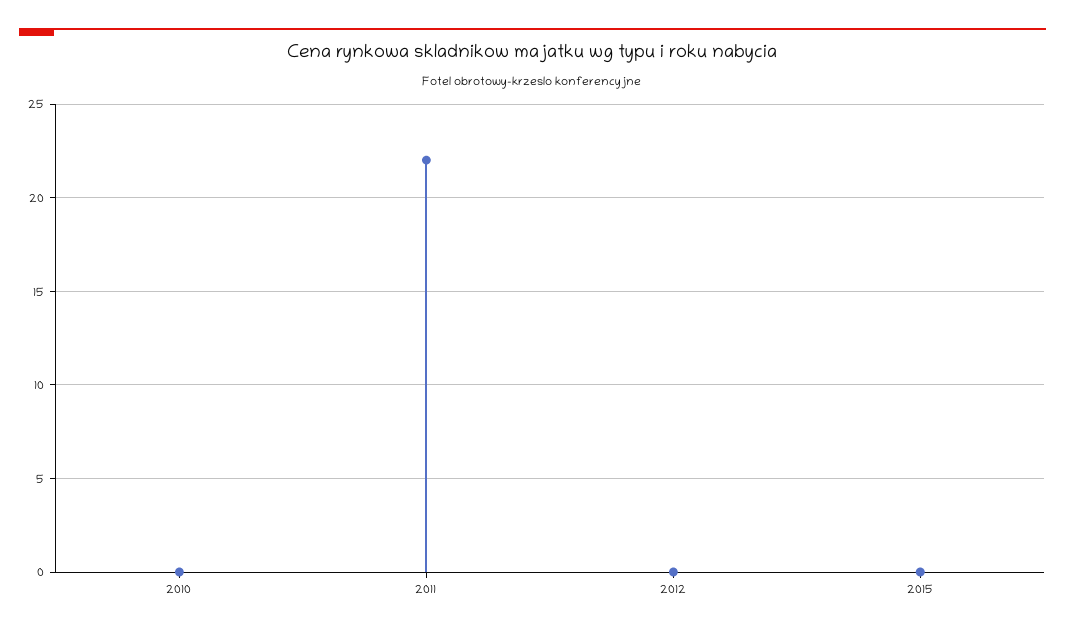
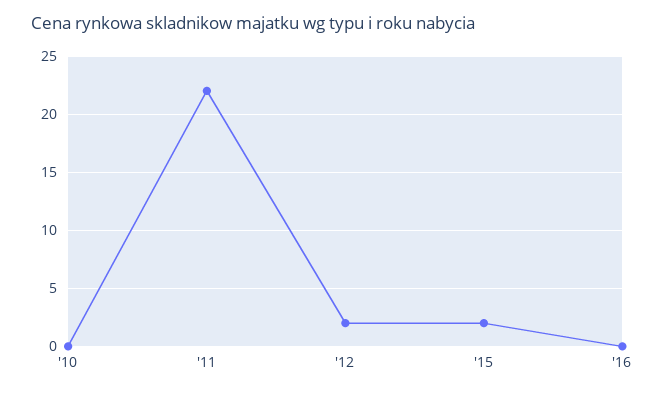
2012: 0 -> 2
2015: 0 -> 2
'16: none -> 0

